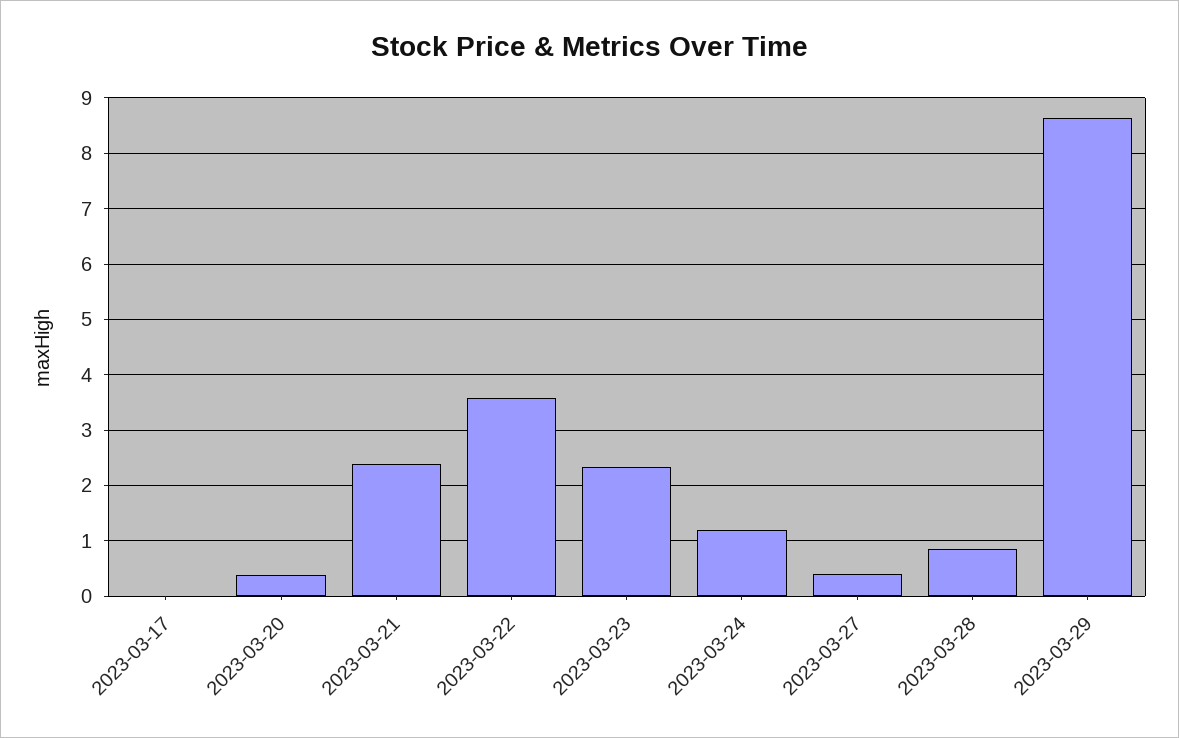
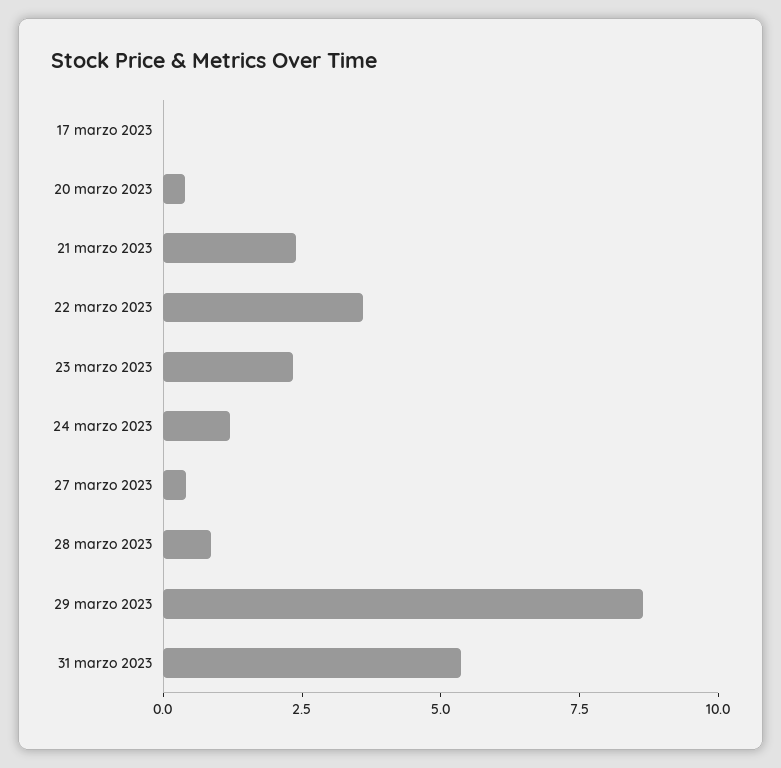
31 marzo 2023: none -> 5.5

